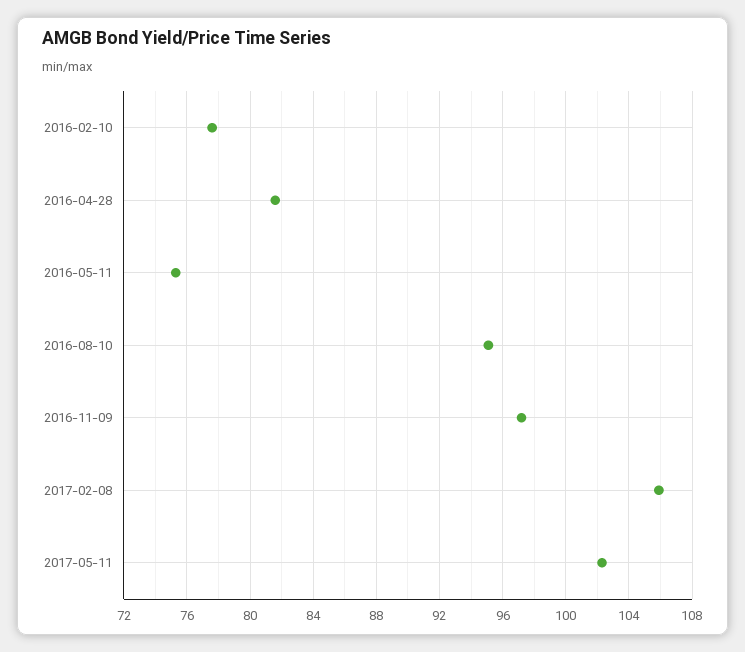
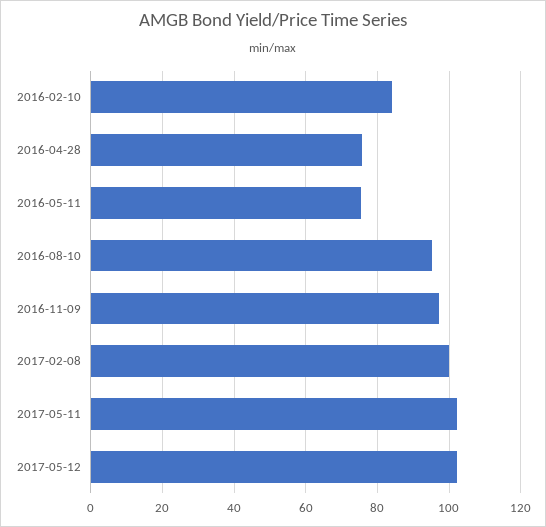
2016-02-10: 77.5 -> 84
2016-04-28: 81.5 -> 76
2017-02-08: 106 -> 100
2017-05-12: none -> 102

